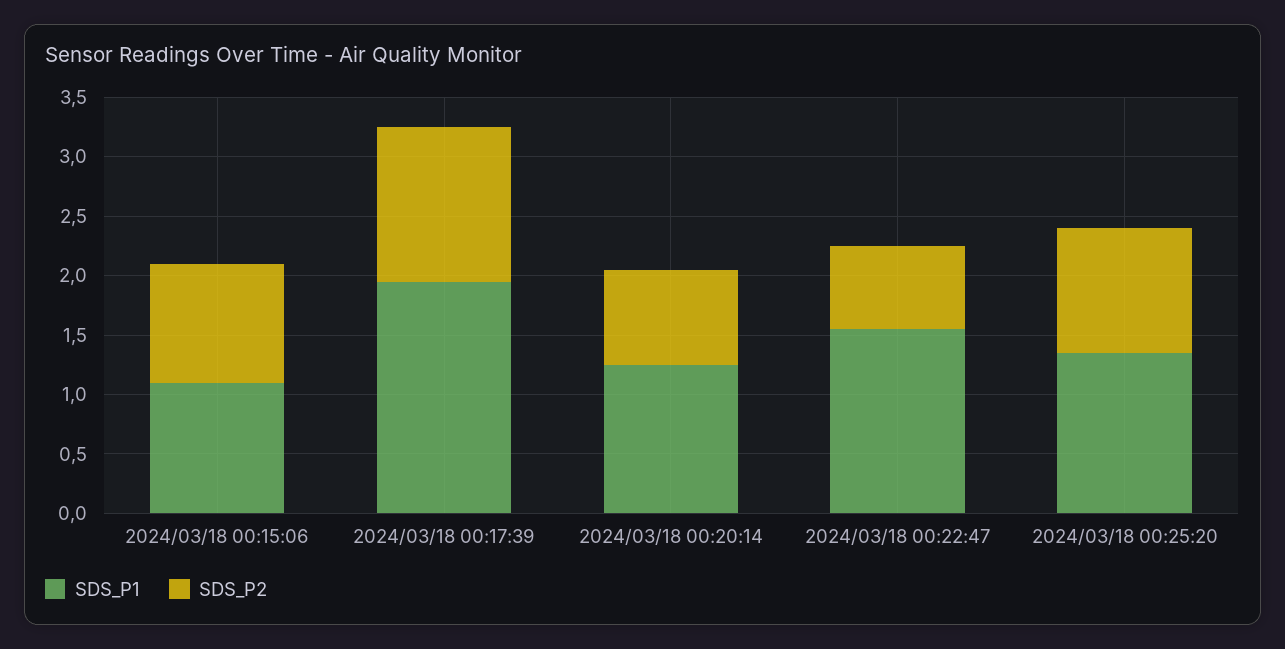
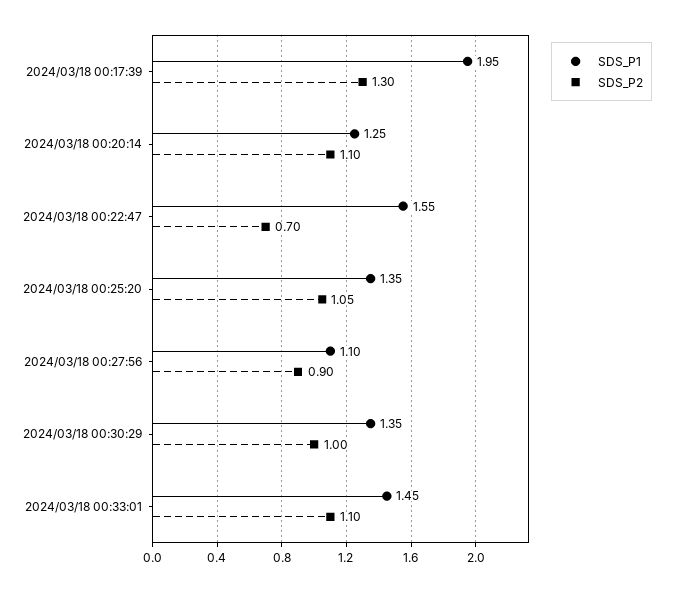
SDS_P1, 2024/03/18 00:15:06: 1.1 -> none
SDS_P2, 2024/03/18 00:15:06: 1 -> none
SDS_P2, 2024/03/18 00:20:14: 0.8 -> 1.1
SDS_P1, 2024/03/18 00:27:56: none -> 1.1
SDS_P2, 2024/03/18 00:27:56: none -> 0.9
SDS_P1, 2024/03/18 00:30:29: none -> 1.35
SDS_P2, 2024/03/18 00:30:29: none -> 1
SDS_P1, 2024/03/18 00:33:01: none -> 1.45
SDS_P2, 2024/03/18 00:33:01: none -> 1.1

